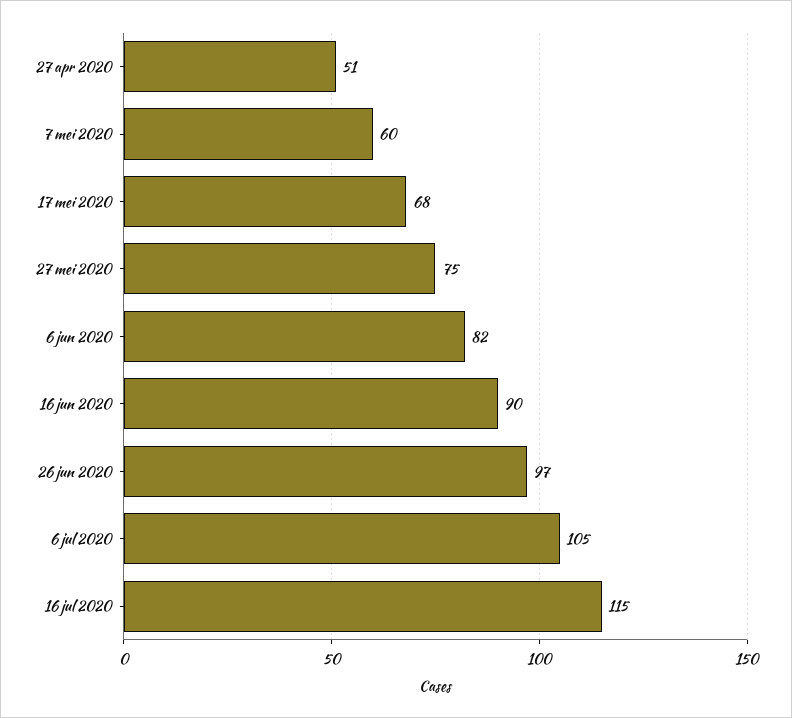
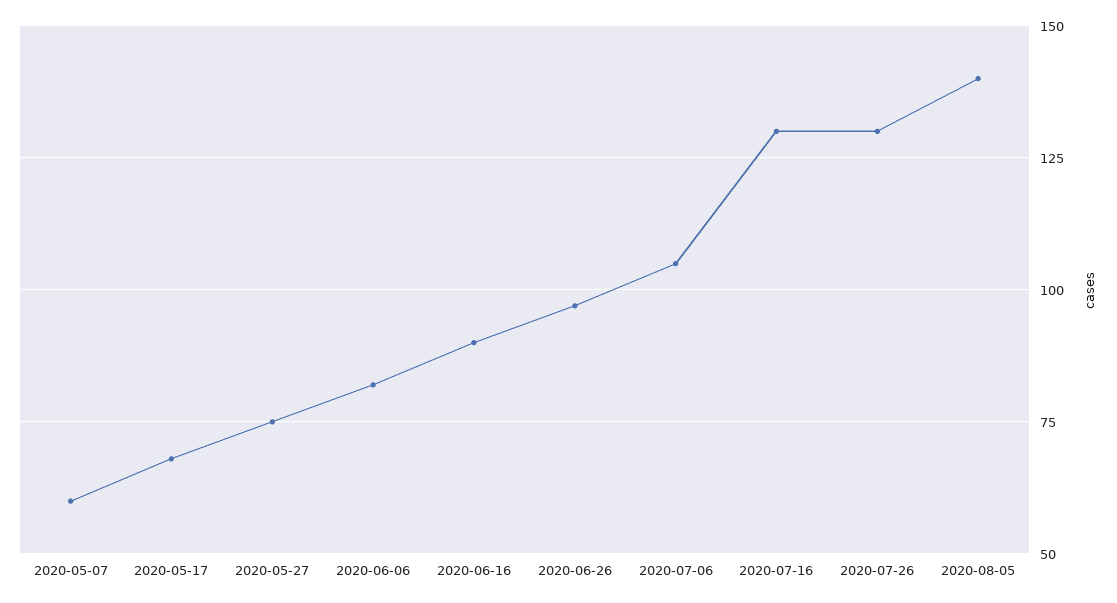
27 apr 2020: 51 -> none
16 jul 2020: 115 -> 130
2020-07-26: none -> 130
2020-08-05: none -> 140

